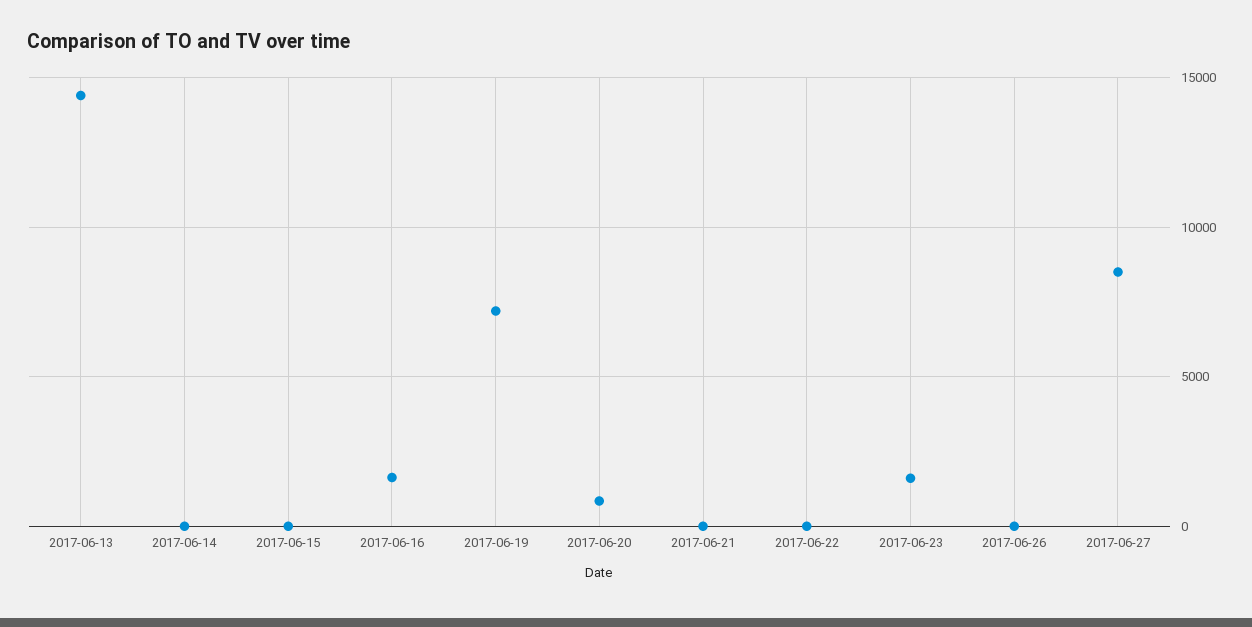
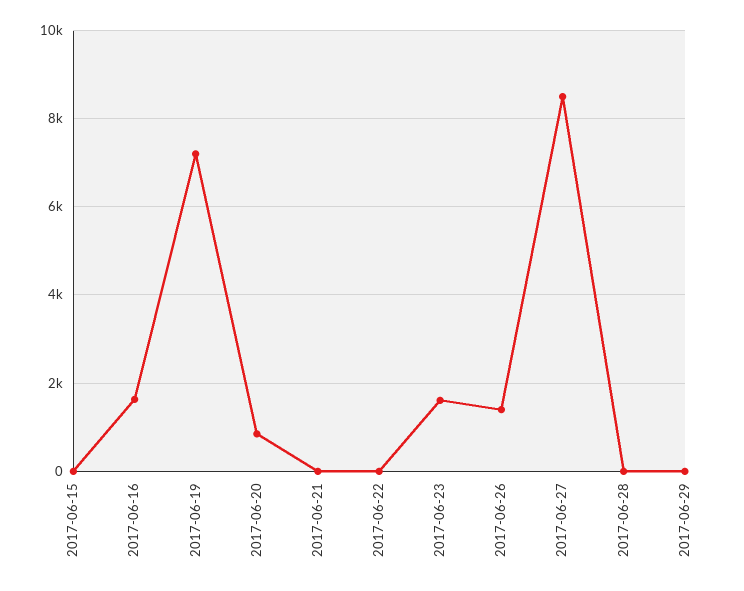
2017-06-13: 14500 -> none
2017-06-14: 0 -> none
2017-06-26: 0 -> 1400
2017-06-28: none -> 0
2017-06-29: none -> 0

